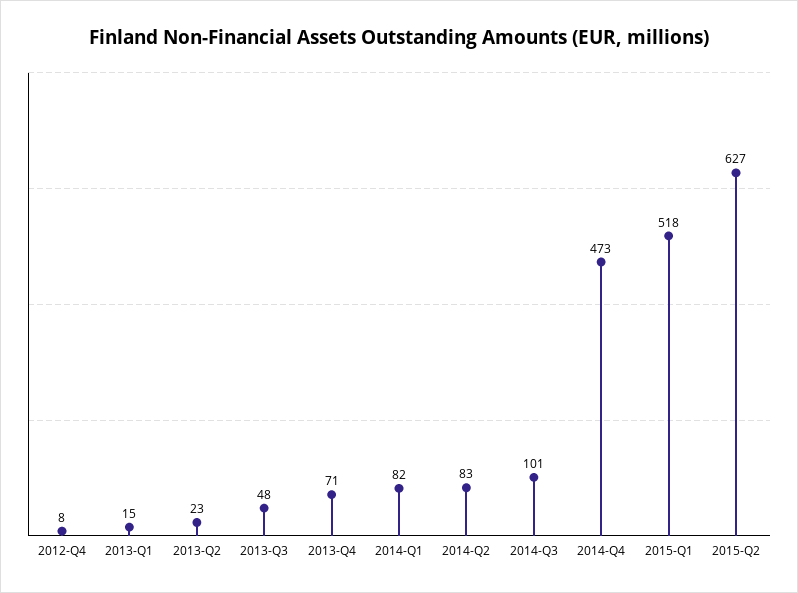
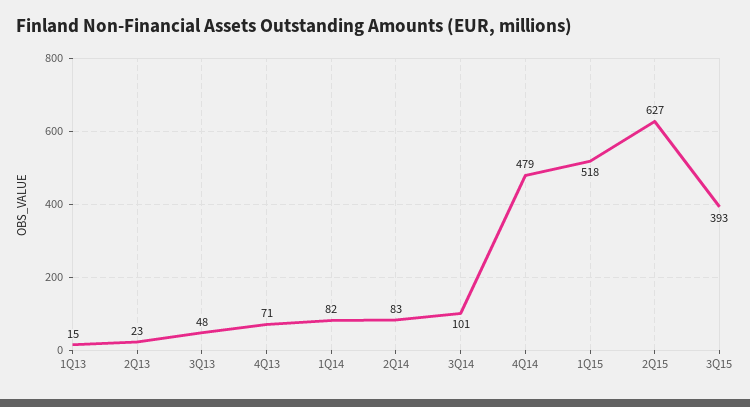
2012-Q4: 8 -> none
2014-Q4: 473 -> 479
3Q15: none -> 393

